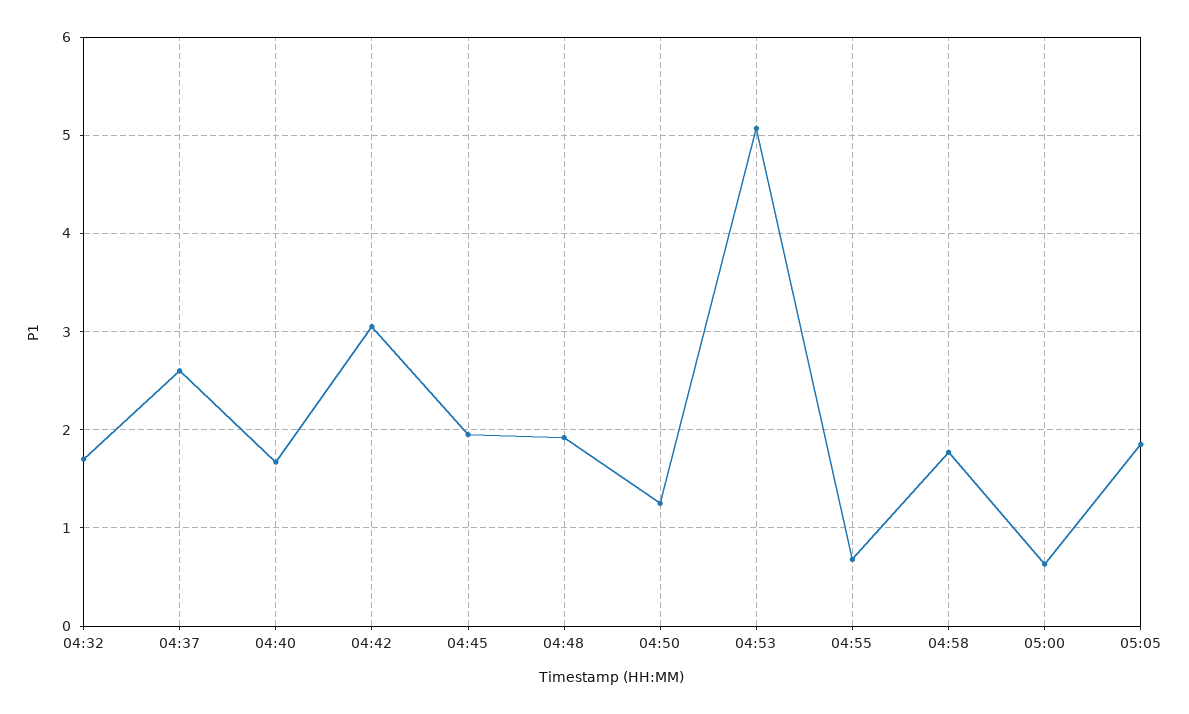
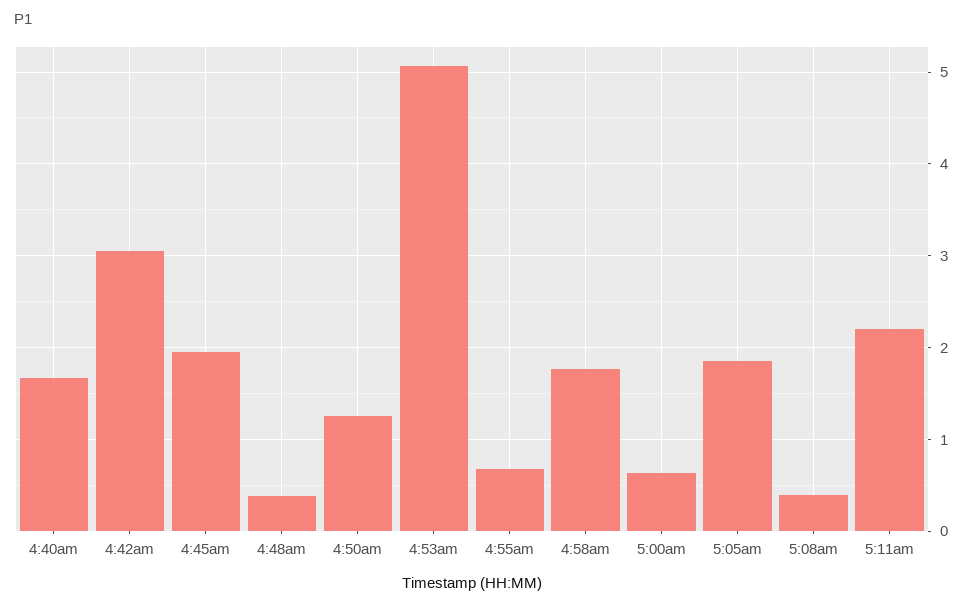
04:32: 1.7 -> none
04:37: 2.6 -> none
04:48: 1.9 -> 0.4
5:08am: none -> 0.4
5:11am: none -> 2.2

